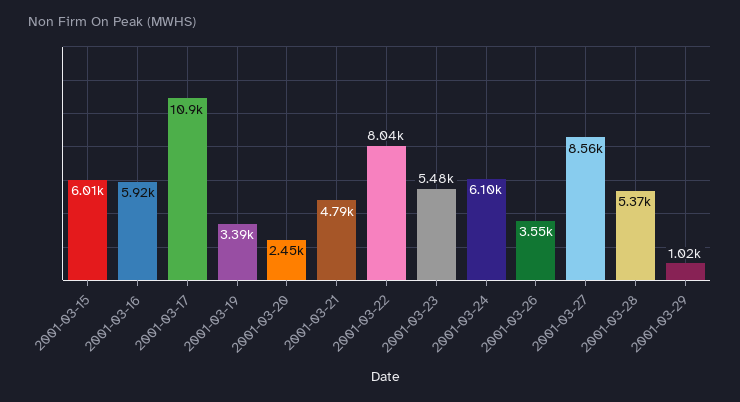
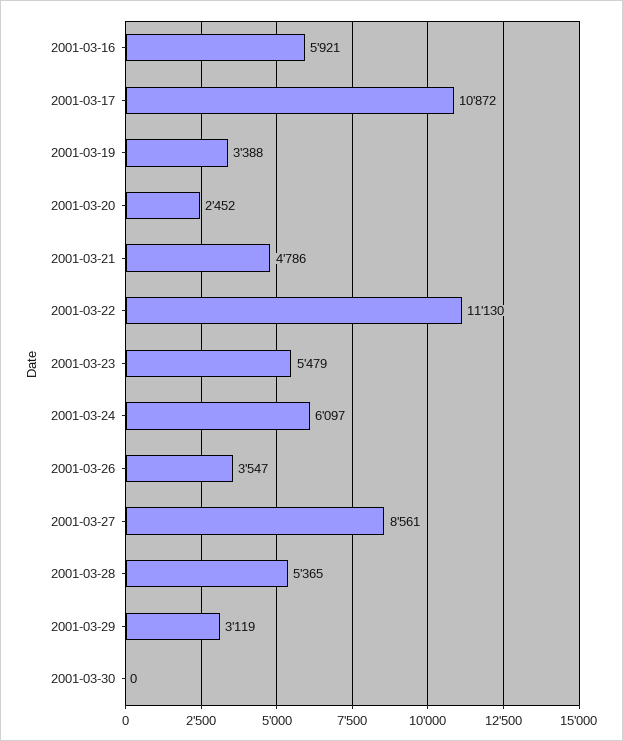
2001-03-15: 6010 -> none
2001-03-22: 8040 -> 11130
2001-03-29: 1020 -> 3119
2001-03-30: none -> 0

